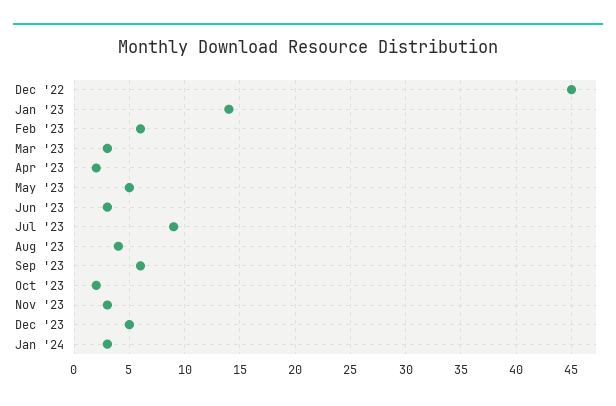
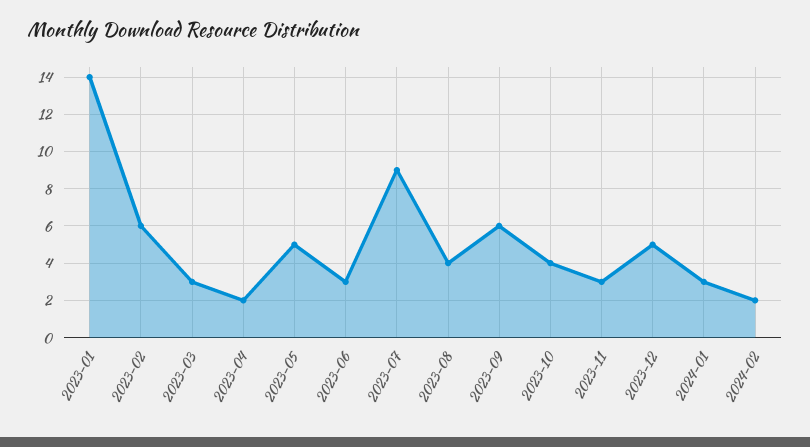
Dec '22: 45 -> none
Oct '23: 2 -> 4
2024-02: none -> 2

